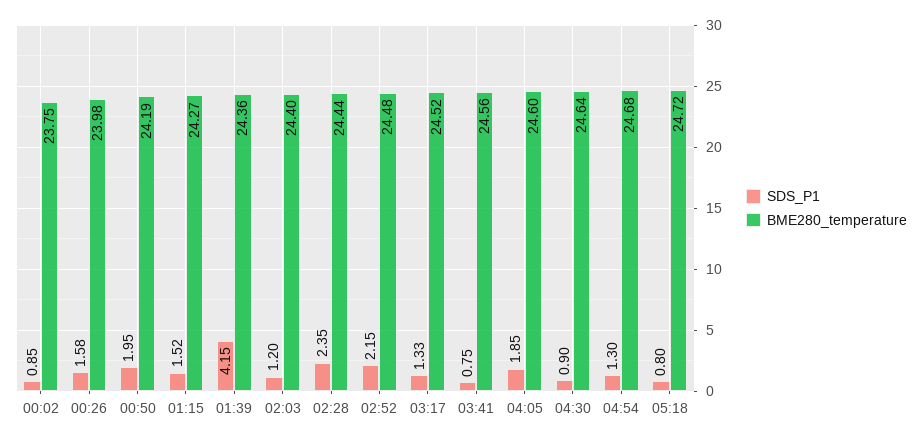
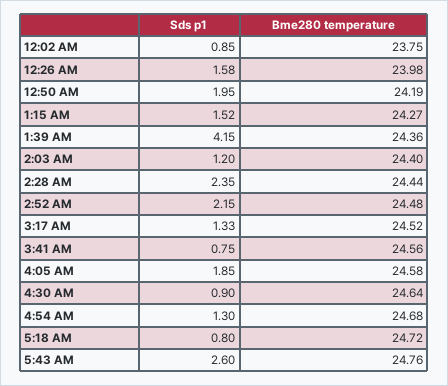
BME280_temperature, 04:05: 24.6 -> 24.58
SDS_P1, 5:43 AM: none -> 2.6
BME280_temperature, 5:43 AM: none -> 24.76

